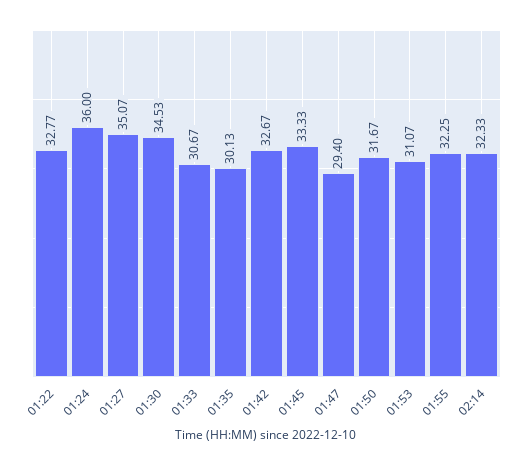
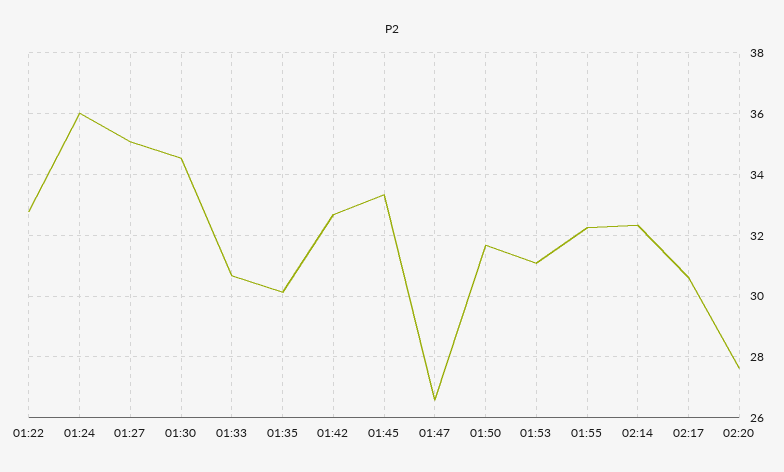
01:47: 29.4 -> 26.6
02:17: none -> 30.6
02:20: none -> 27.6

